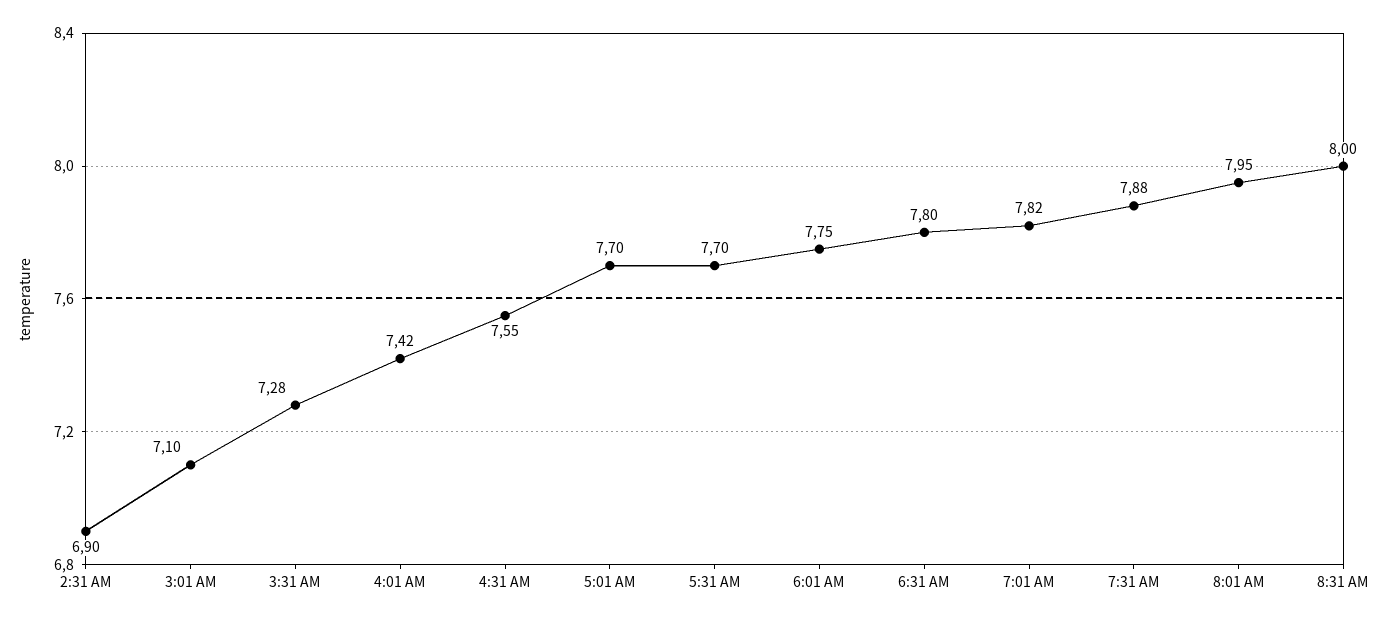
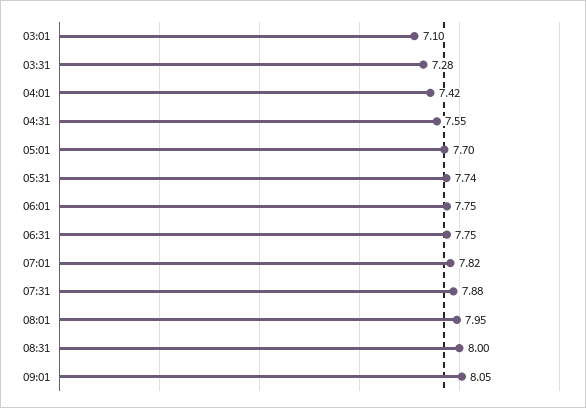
2:31 AM: 6.9 -> none
5:31 AM: 7.7 -> 7.74
6:31 AM: 7.8 -> 7.75
09:01: none -> 8.05

